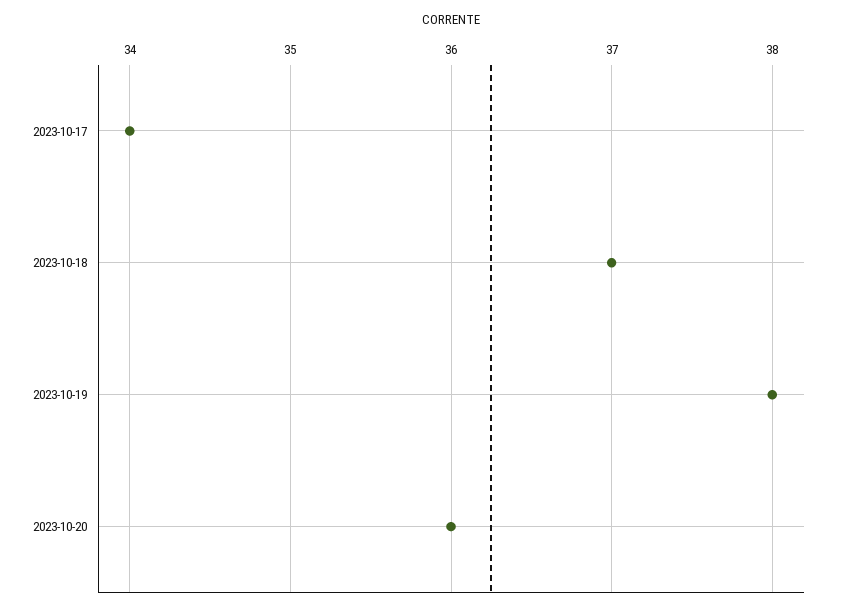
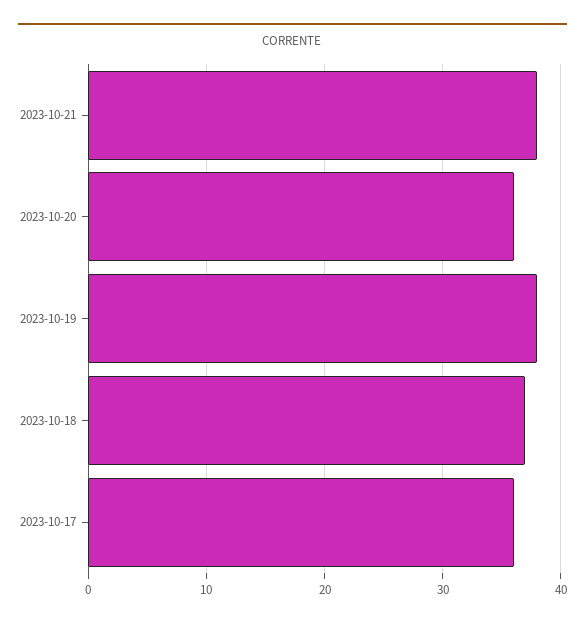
2023-10-17: 34 -> 36
2023-10-21: none -> 38

